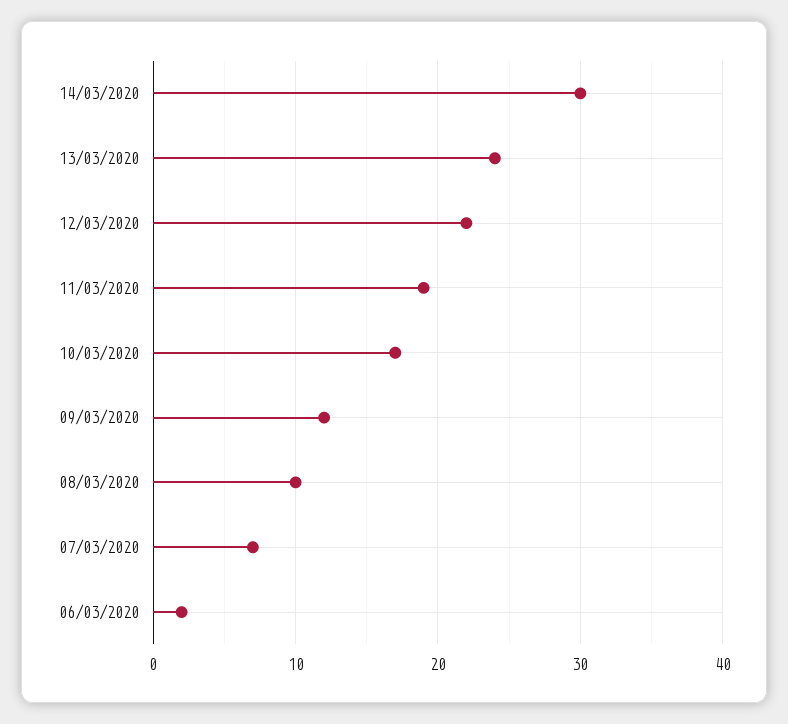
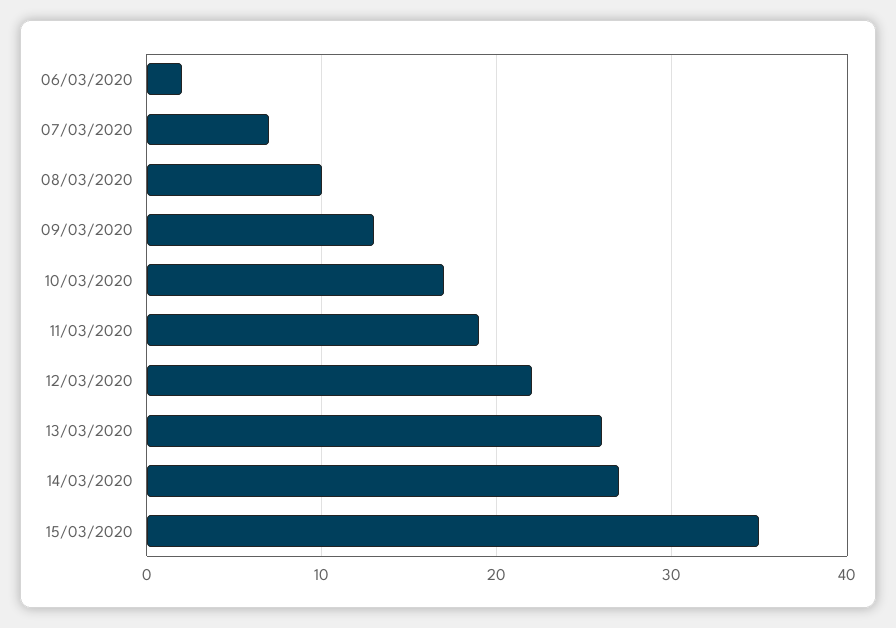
14/03/2020: 30 -> 27
13/03/2020: 24 -> 26
09/03/2020: 12 -> 13
15/03/2020: none -> 35

